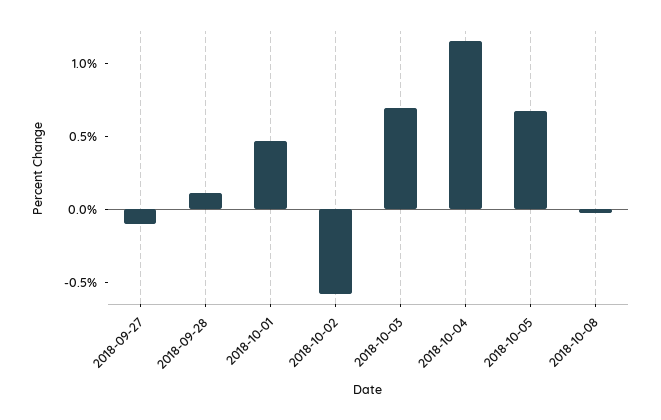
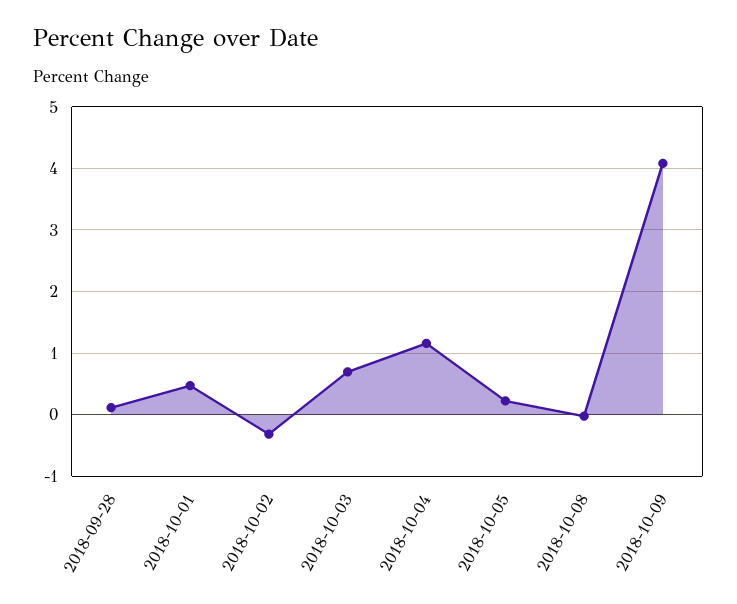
2018-09-27: -0.1 -> none
2018-10-02: -0.6 -> -0.3
2018-10-05: 0.7 -> 0.2
2018-10-09: none -> 4.1

